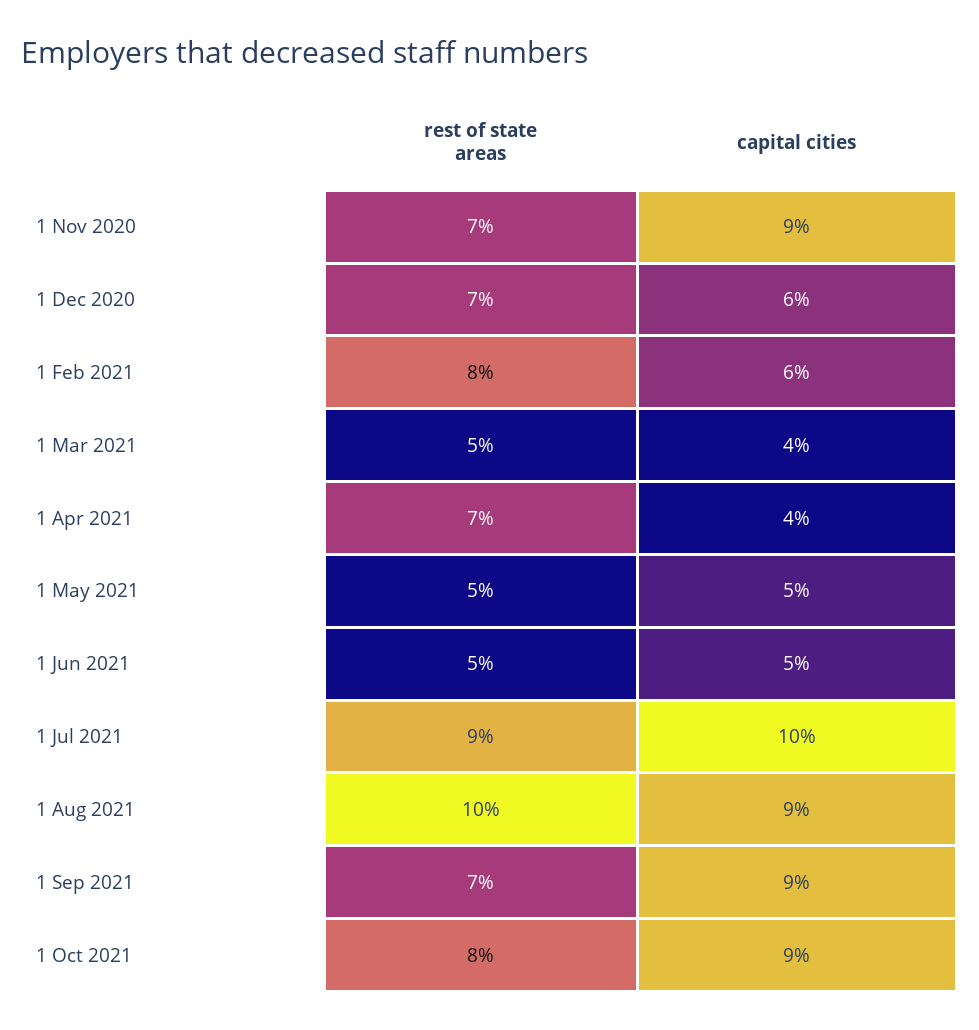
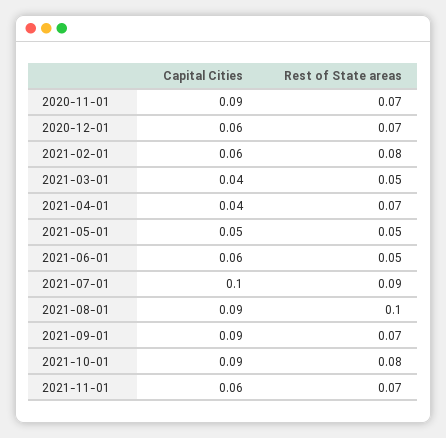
capital cities, 1 Jun 2021: 0.05 -> 0.06
capital cities, 2021-11-01: none -> 0.06
rest of state areas, 2021-11-01: none -> 0.07

